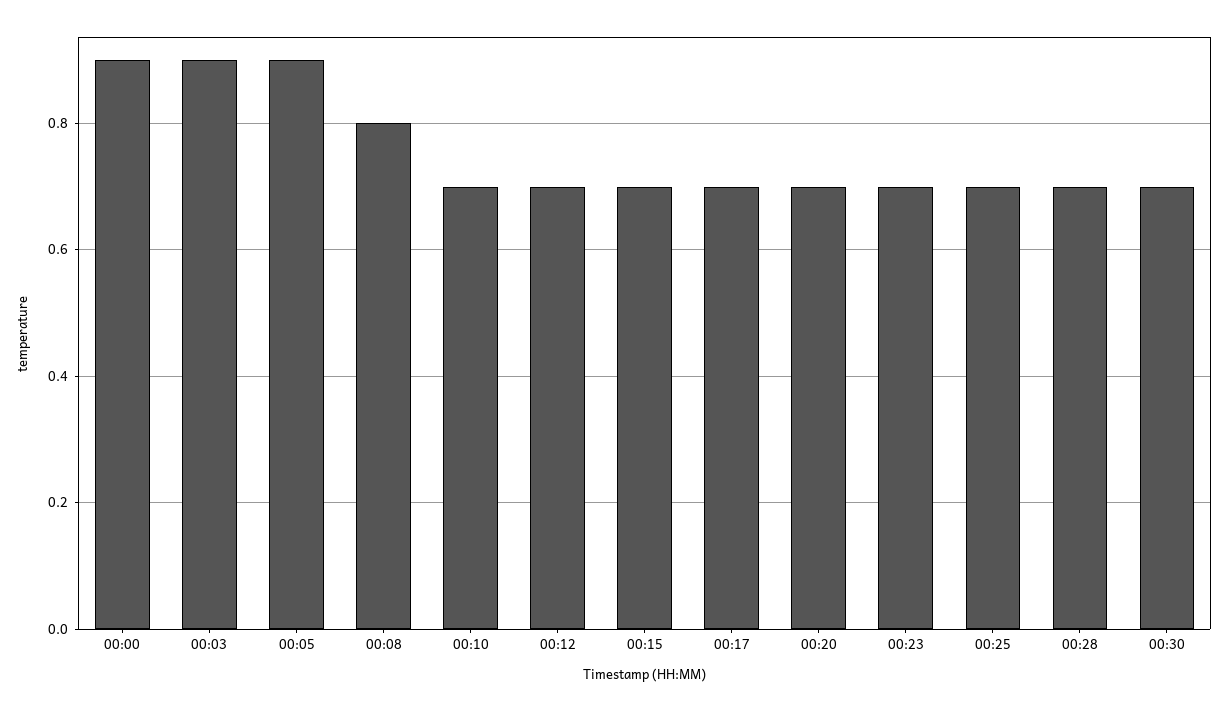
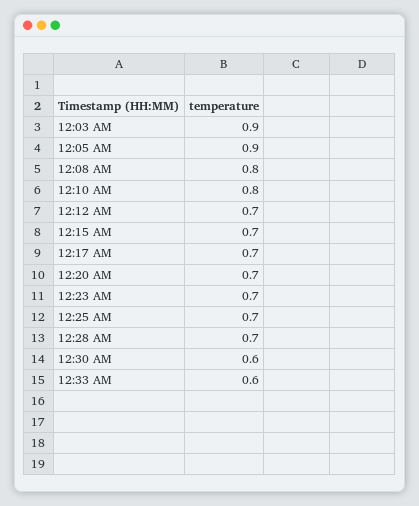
00:00: 0.9 -> none
00:10: 0.7 -> 0.8
00:30: 0.7 -> 0.6
12:33 AM: none -> 0.6

